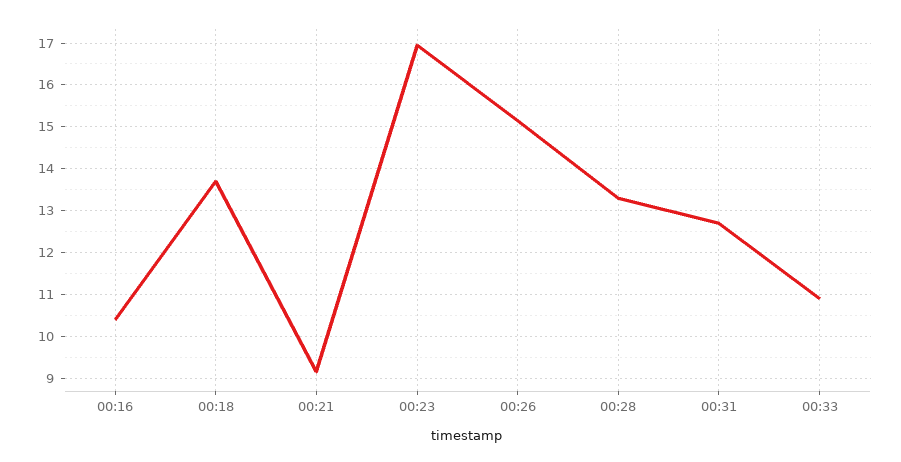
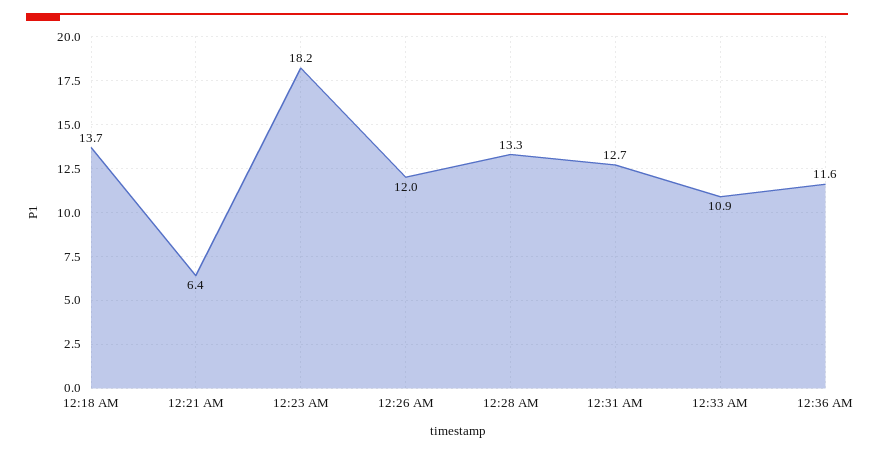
00:16: 10.4 -> none
00:21: 9.2 -> 6.4
00:23: 17 -> 18.2
00:26: 15.2 -> 12
12:36 AM: none -> 11.6

